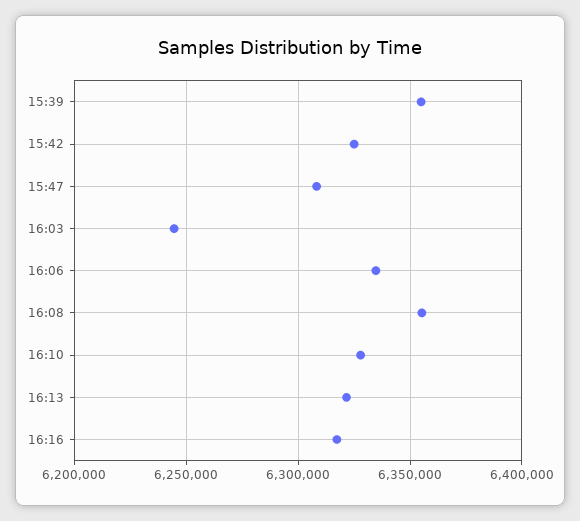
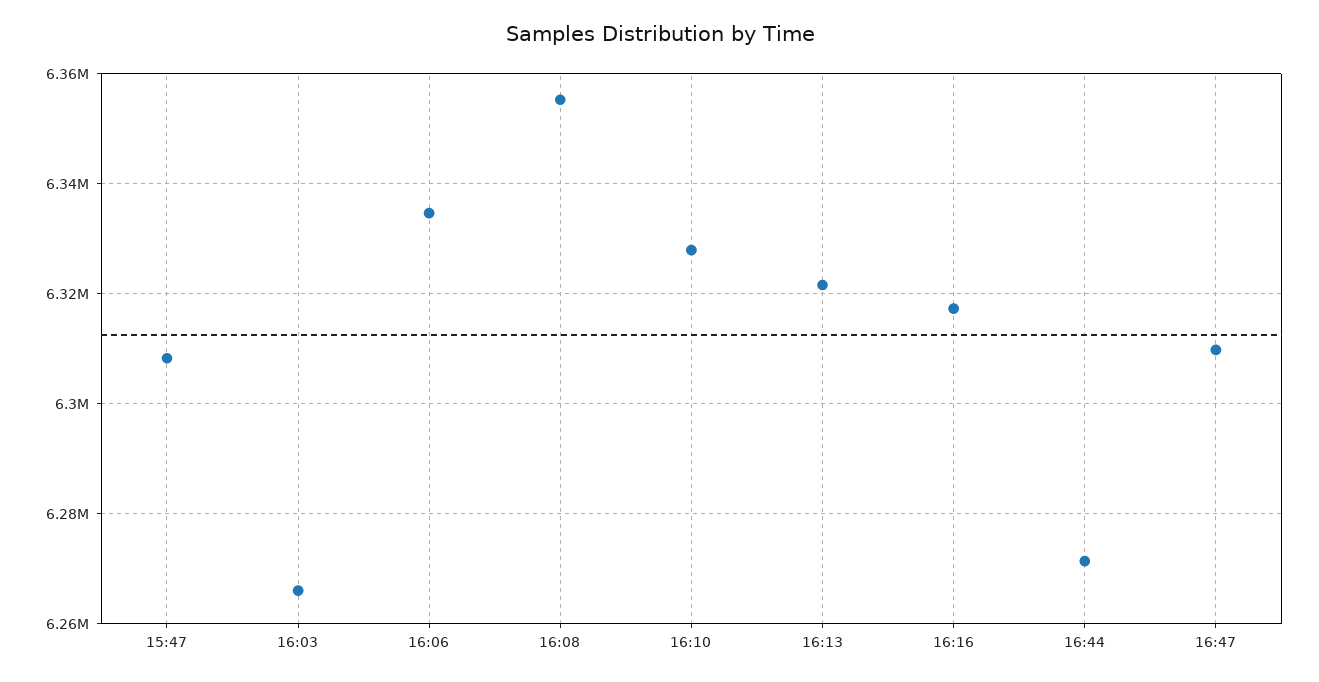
15:39: 6355000 -> none
15:42: 6325000 -> none
16:03: 6245000 -> 6266000
16:44: none -> 6272000
16:47: none -> 6310000

